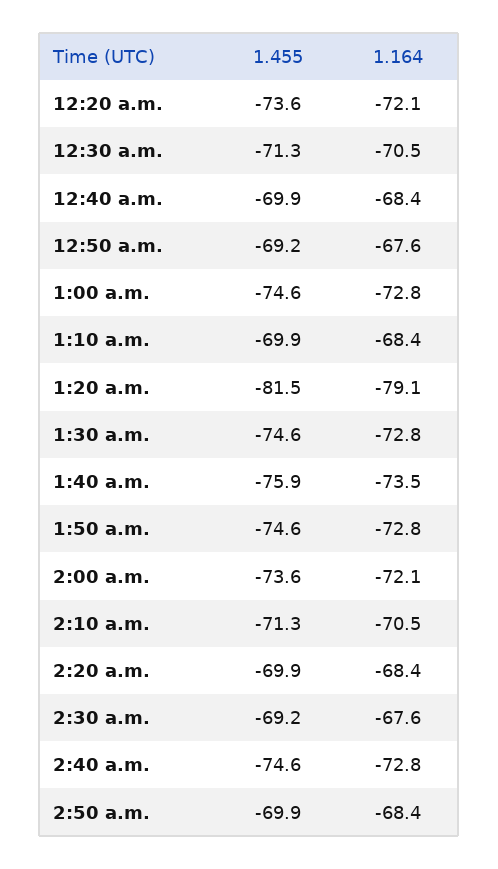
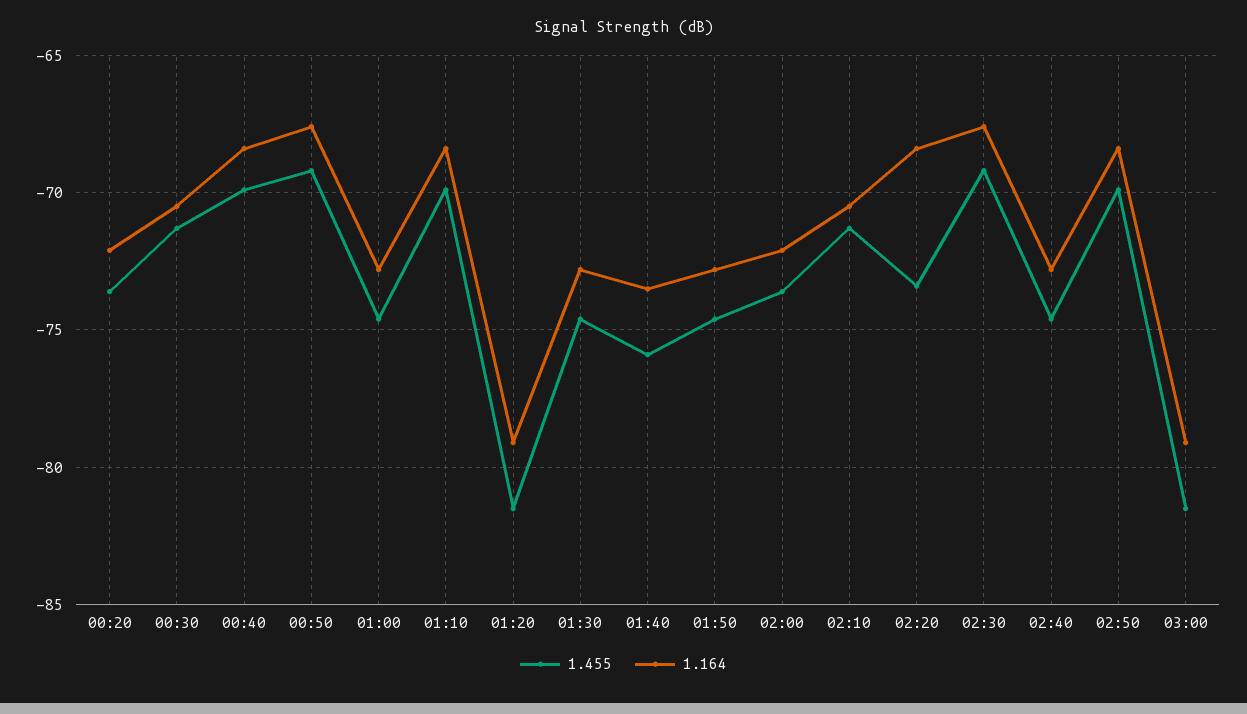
1.455, 2:20 a.m.: -69.9 -> -73.5
1.455, 03:00: none -> -81.5
1.164, 03:00: none -> -79

